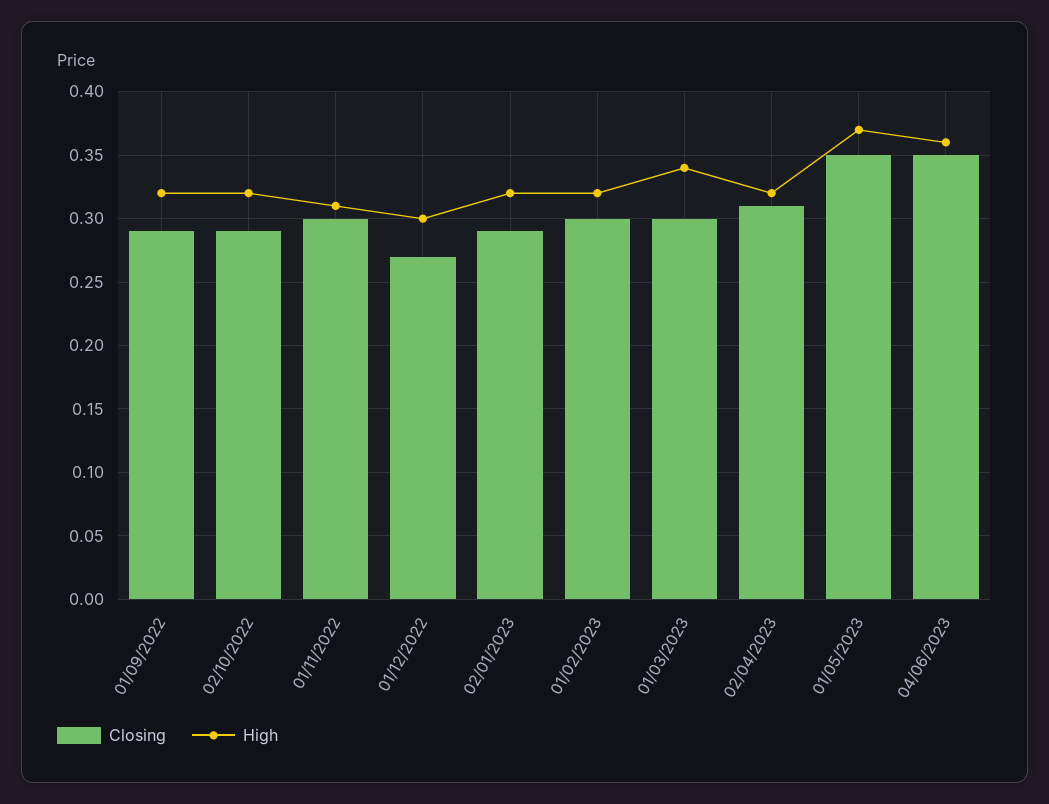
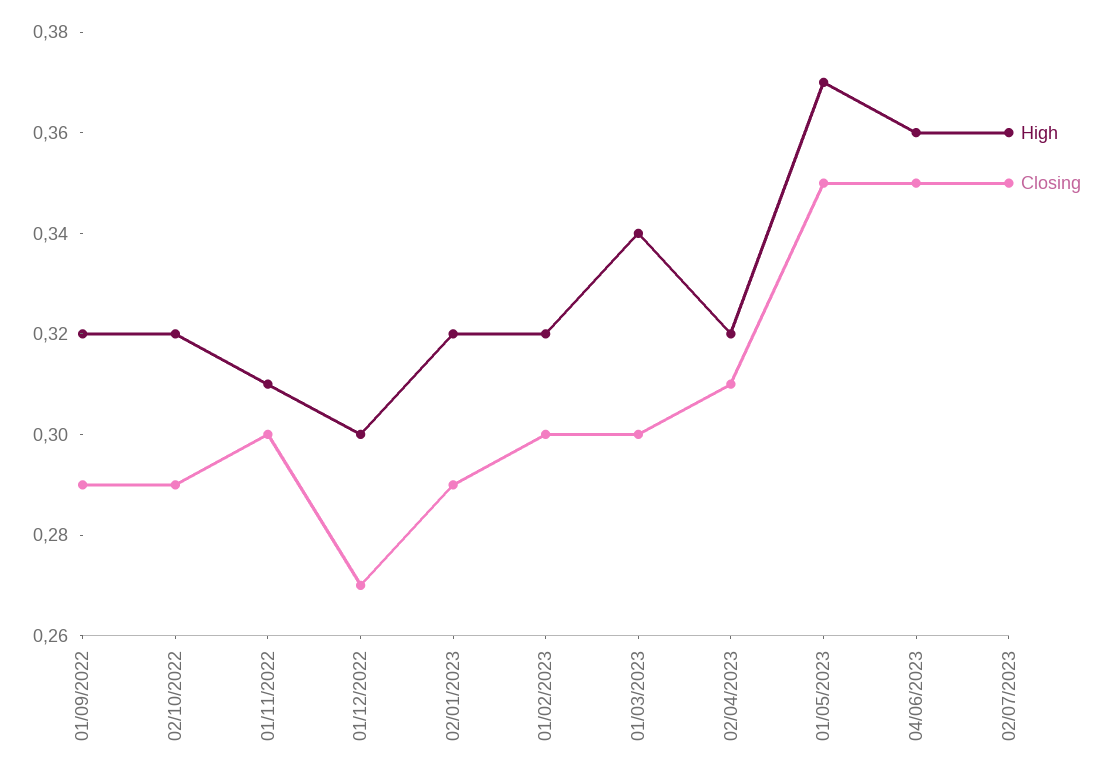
High, 02/07/2023: none -> 0.36
Closing, 02/07/2023: none -> 0.35

